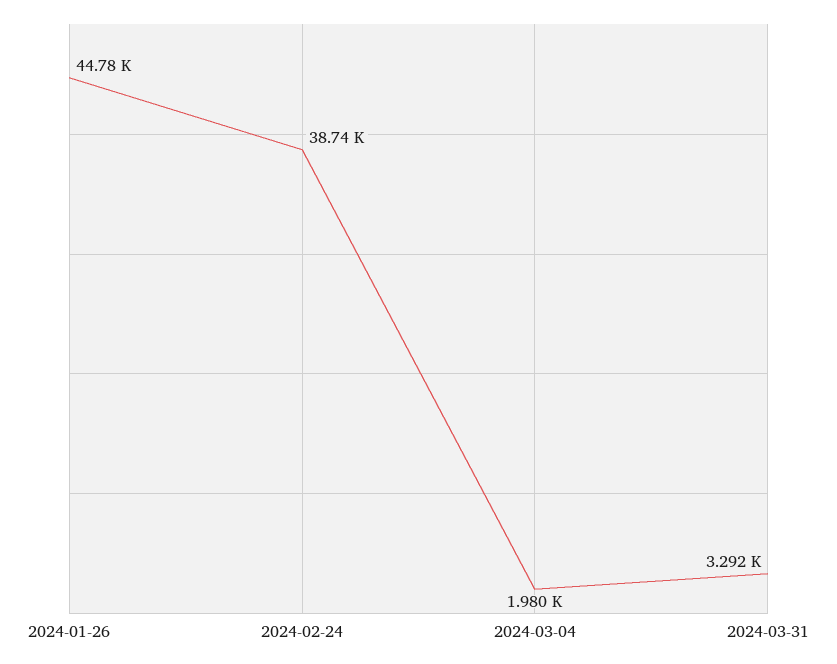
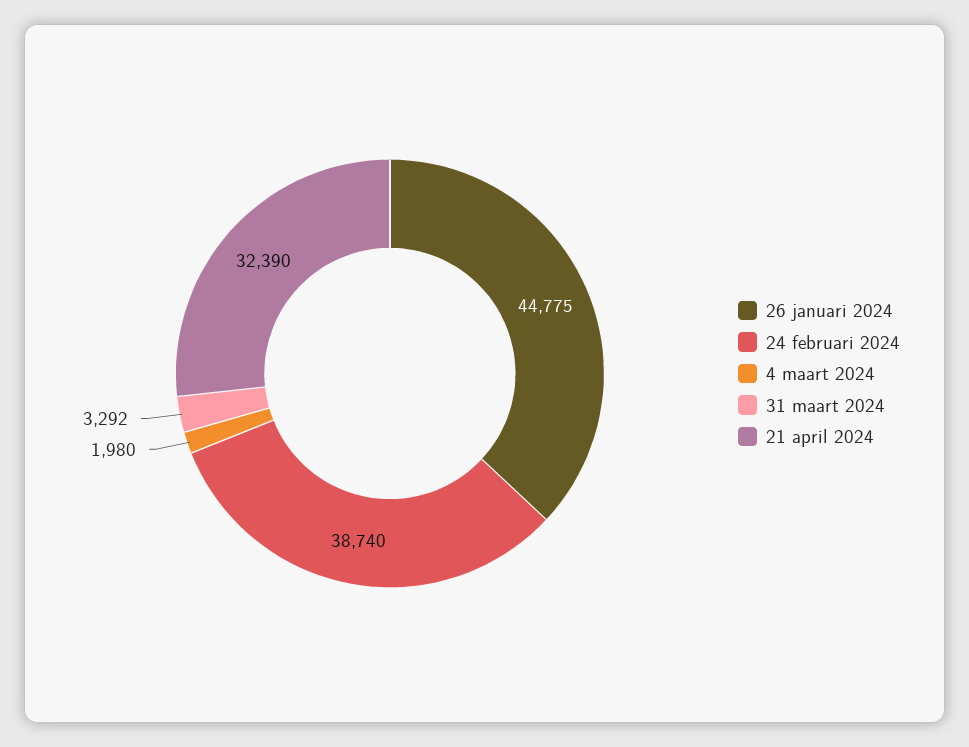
21 april 2024: none -> 32390

